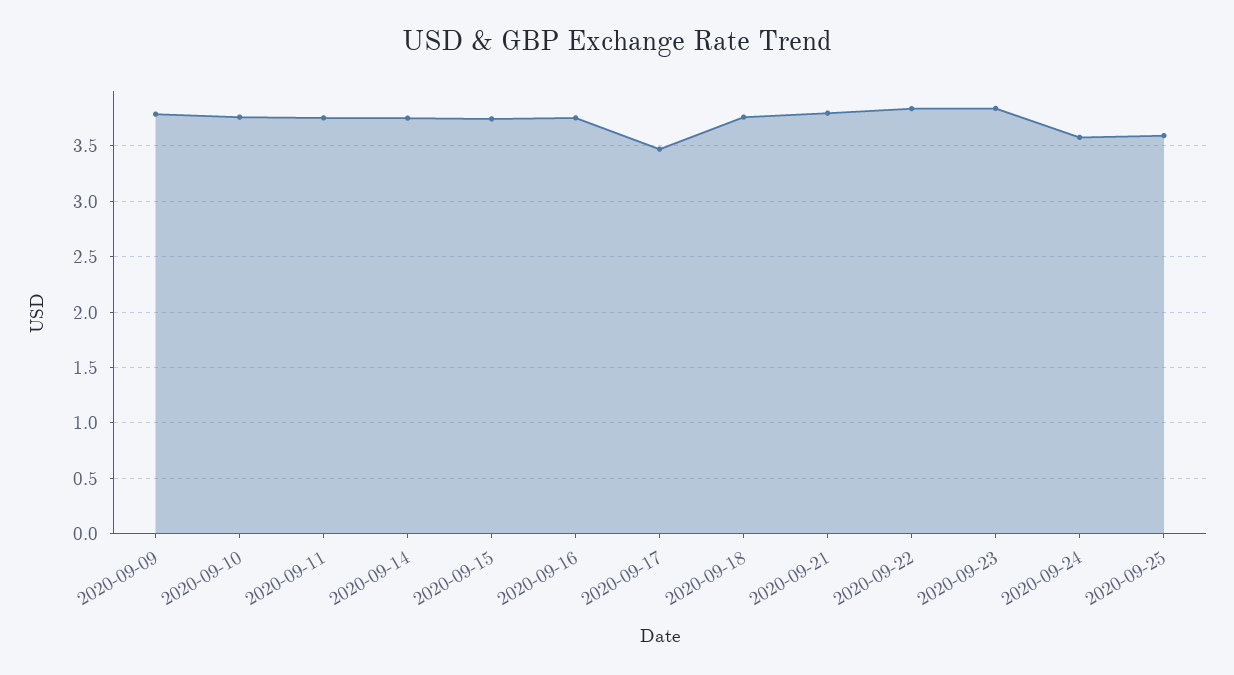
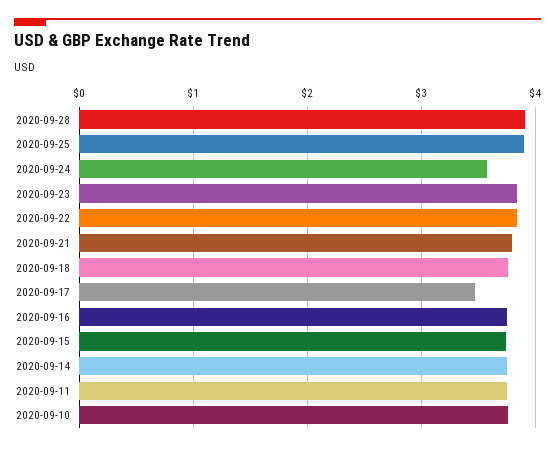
2020-09-09: 3.8 -> none
2020-09-25: 3.6 -> 3.9
2020-09-28: none -> 3.9

